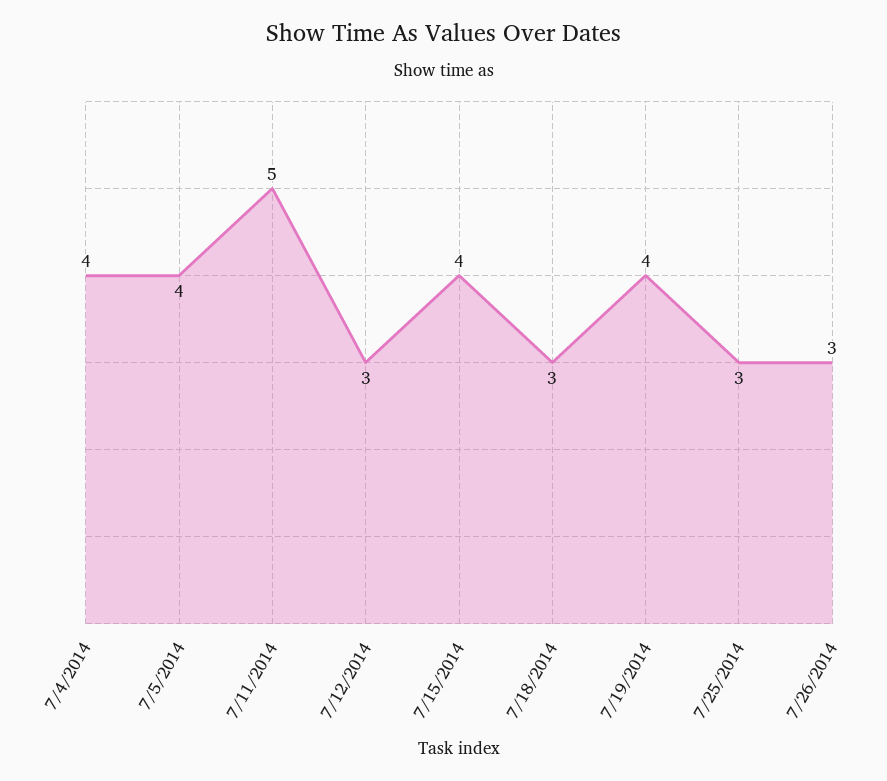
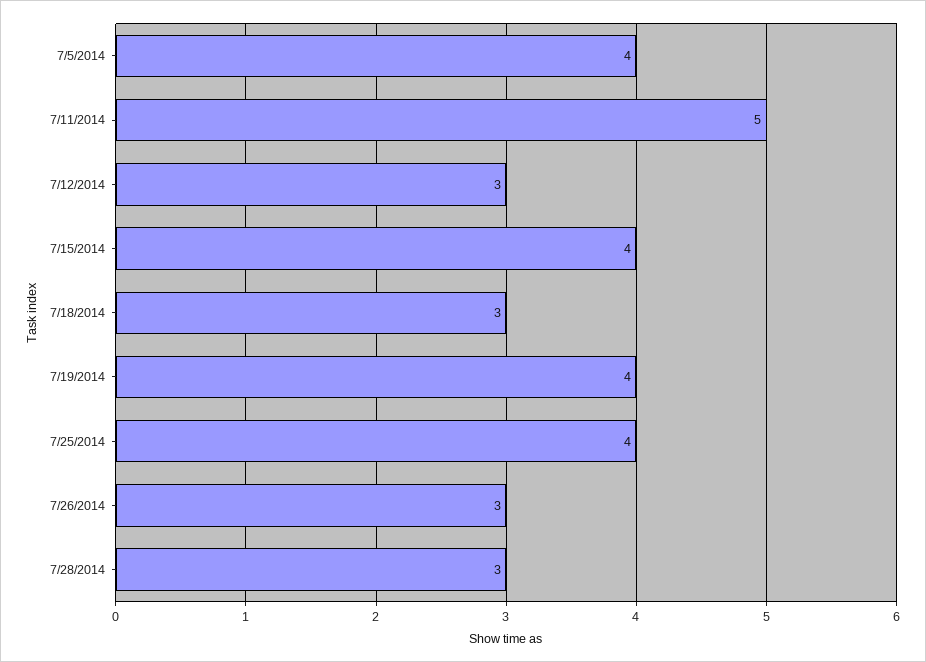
7/4/2014: 4 -> none
7/25/2014: 3 -> 4
7/28/2014: none -> 3

